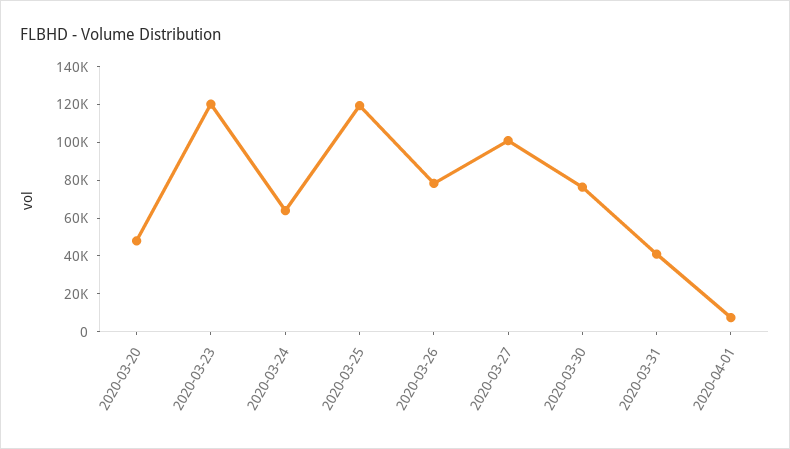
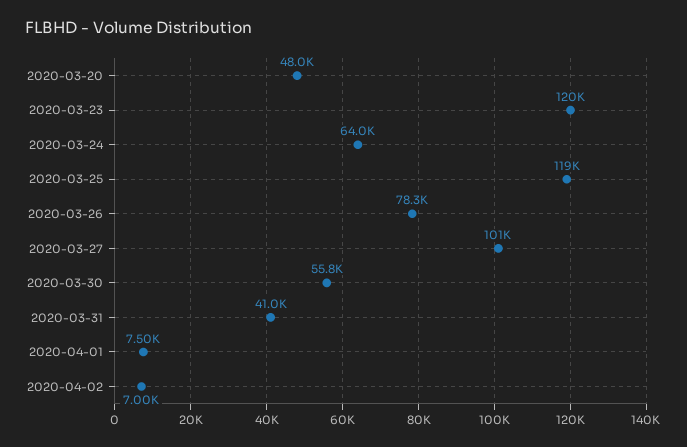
2020-03-30: 75000 -> 55800
2020-04-02: none -> 7000

